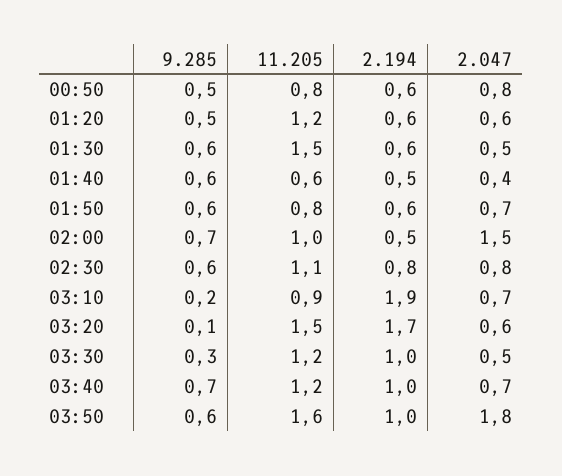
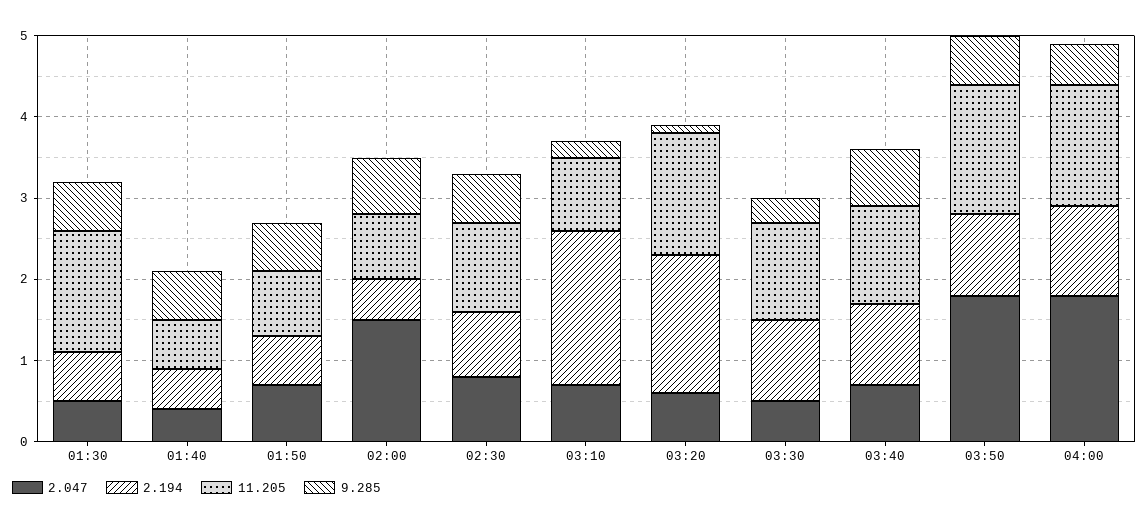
9.285, 00:50: 0.5 -> none
11.205, 00:50: 0.8 -> none
2.194, 00:50: 0.6 -> none
2.047, 00:50: 0.8 -> none
9.285, 01:20: 0.5 -> none
11.205, 01:20: 1.2 -> none
2.194, 01:20: 0.6 -> none
2.047, 01:20: 0.6 -> none
11.205, 02:00: 1 -> 0.8
2.047, 04:00: none -> 1.8
2.194, 04:00: none -> 1.1
11.205, 04:00: none -> 1.5
9.285, 04:00: none -> 0.5

